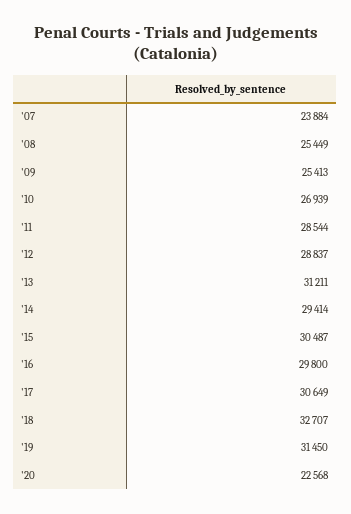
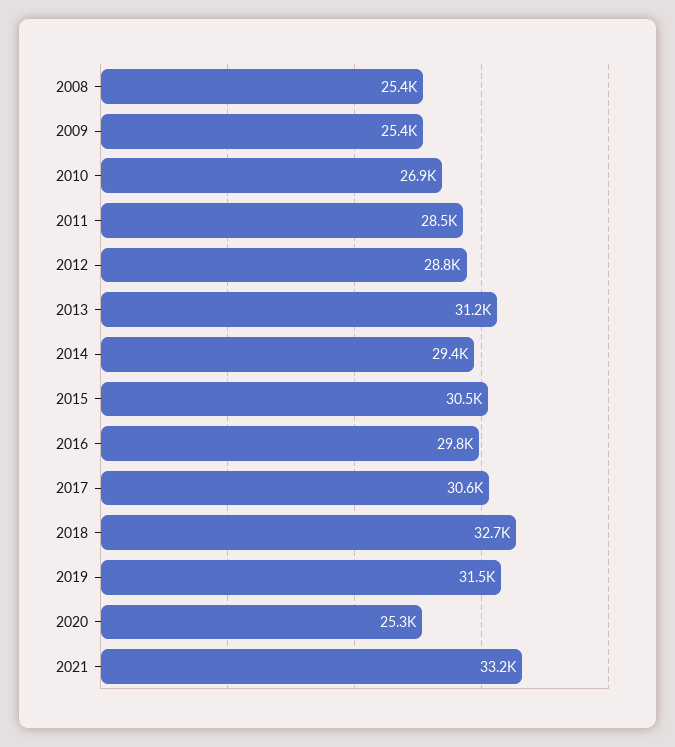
'07: 23884 -> none
'20: 22568 -> 25300
2021: none -> 33200

